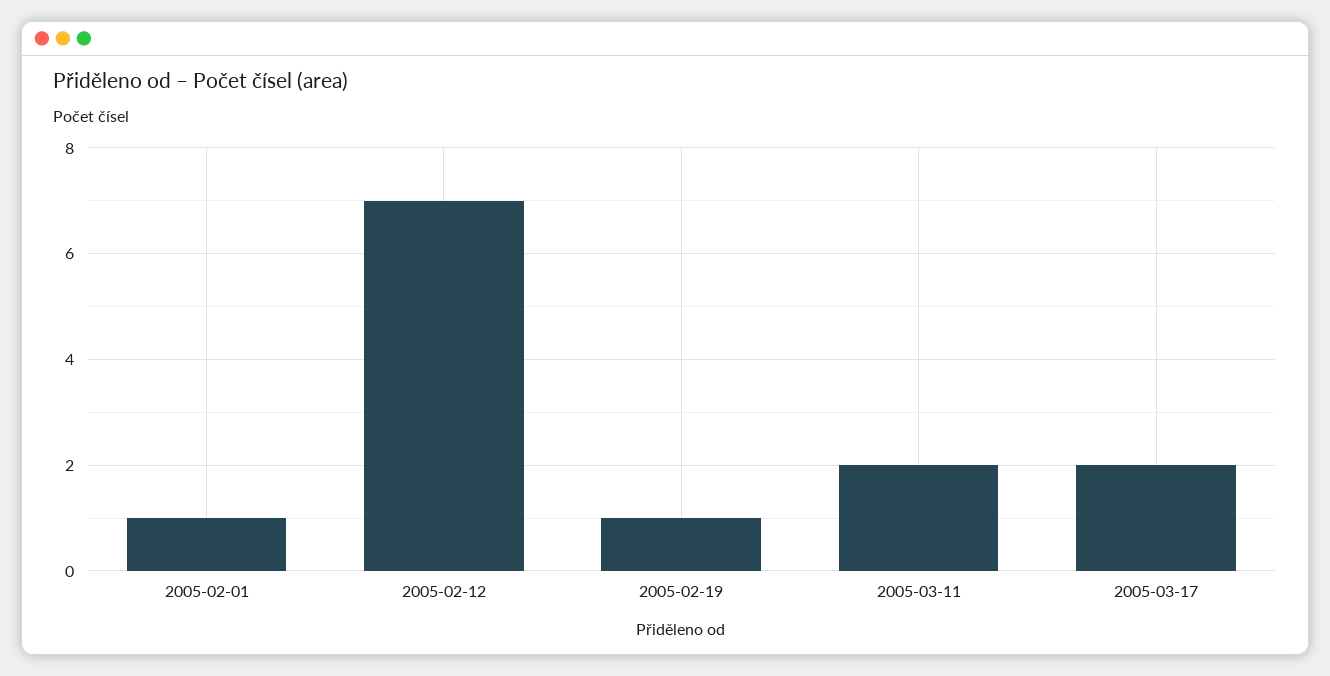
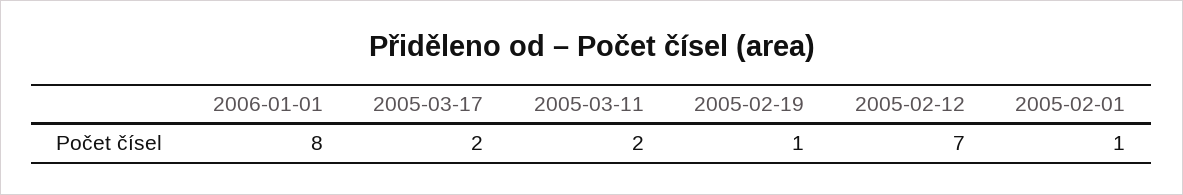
2006-01-01: none -> 8

